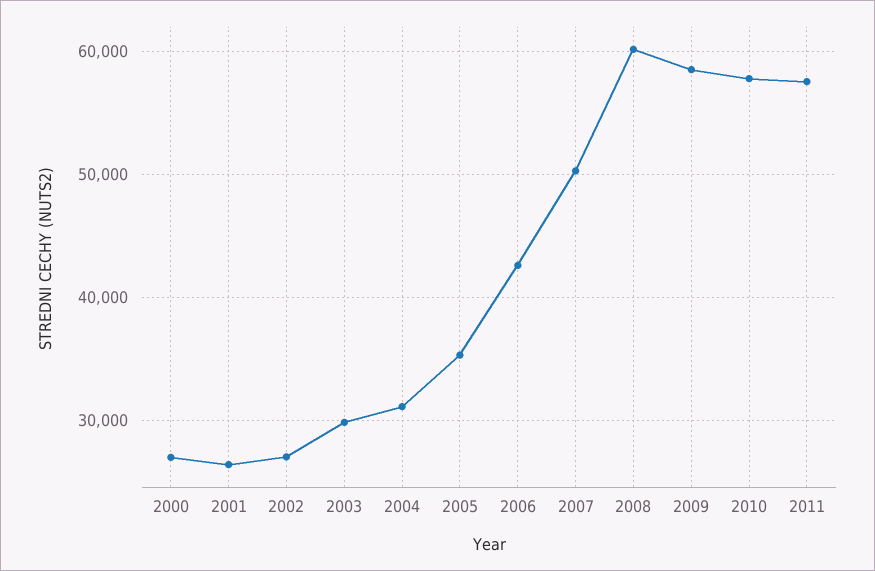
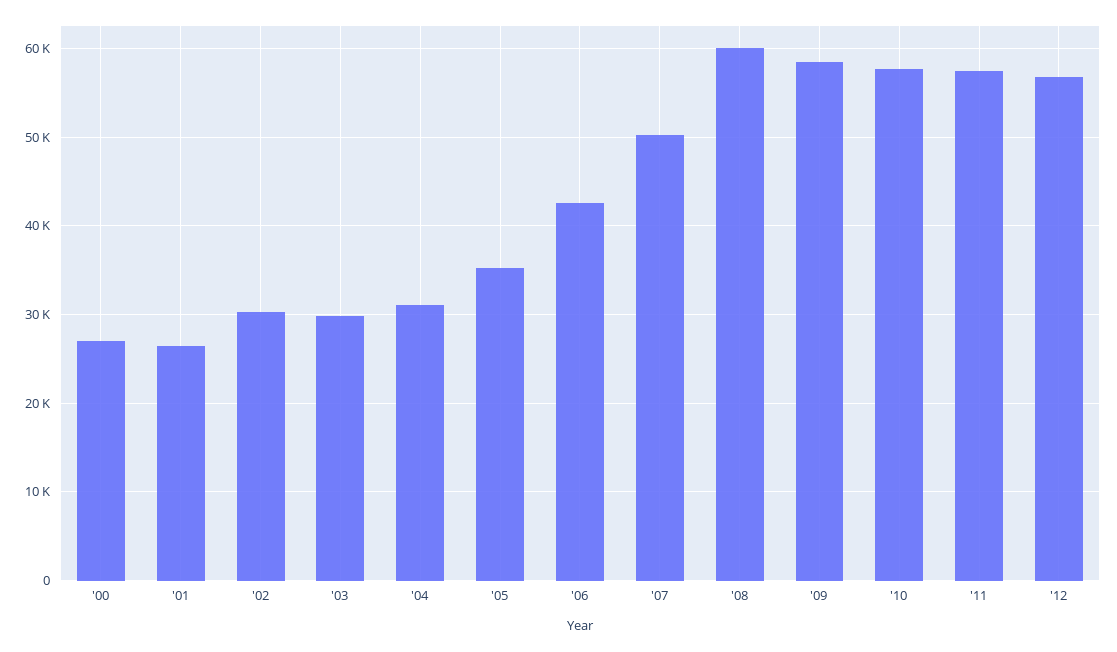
2002: 27000 -> 30000
'12: none -> 57000

